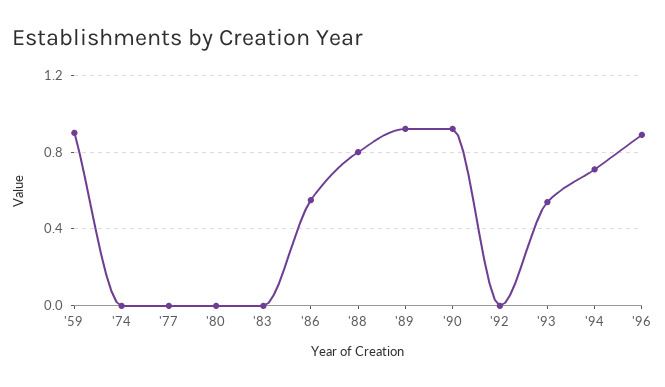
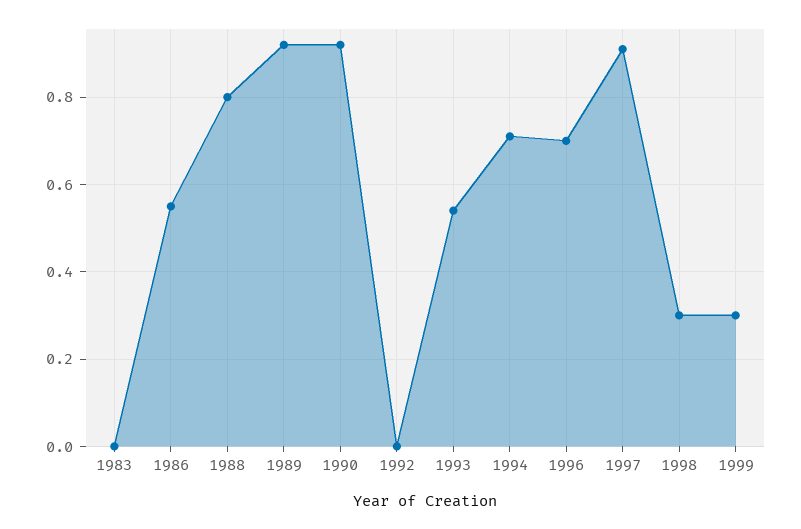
'59: 0.9 -> none
'74: 0 -> none
'77: 0 -> none
'80: 0 -> none
'96: 0.9 -> 0.7
1997: none -> 0.9
1998: none -> 0.3
1999: none -> 0.3

